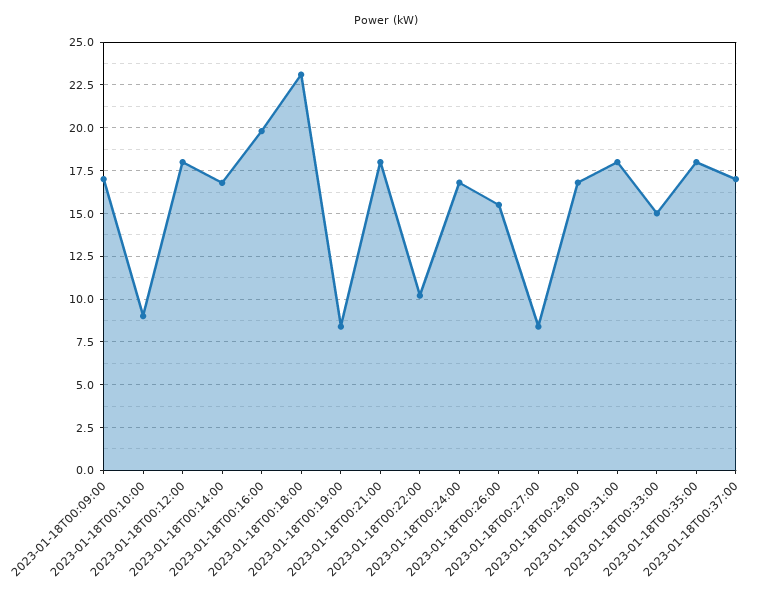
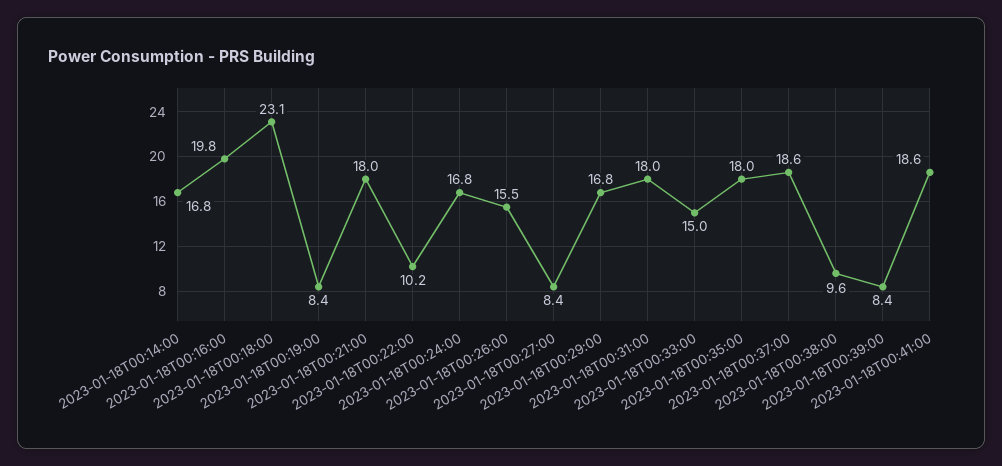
2023-01-18T00:09:00: 17 -> none
2023-01-18T00:10:00: 9 -> none
2023-01-18T00:12:00: 18 -> none
2023-01-18T00:37:00: 17 -> 18.6
2023-01-18T00:38:00: none -> 9.6
2023-01-18T00:39:00: none -> 8.4
2023-01-18T00:41:00: none -> 18.6

